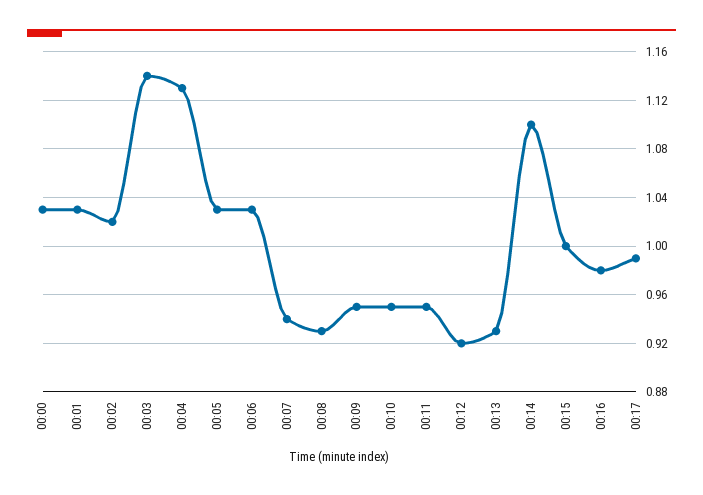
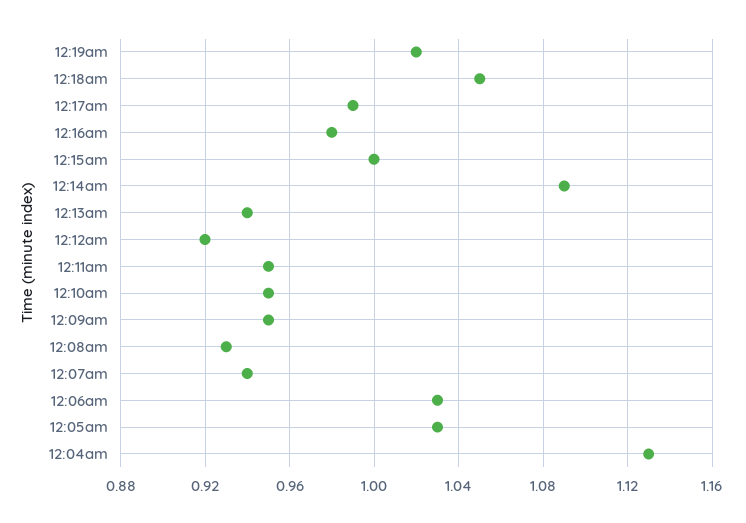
00:00: 1.03 -> none
00:01: 1.03 -> none
00:02: 1.02 -> none
00:03: 1.14 -> none
00:13: 0.93 -> 0.94
00:14: 1.1 -> 1.09
12:19am: none -> 1.02
12:18am: none -> 1.05

